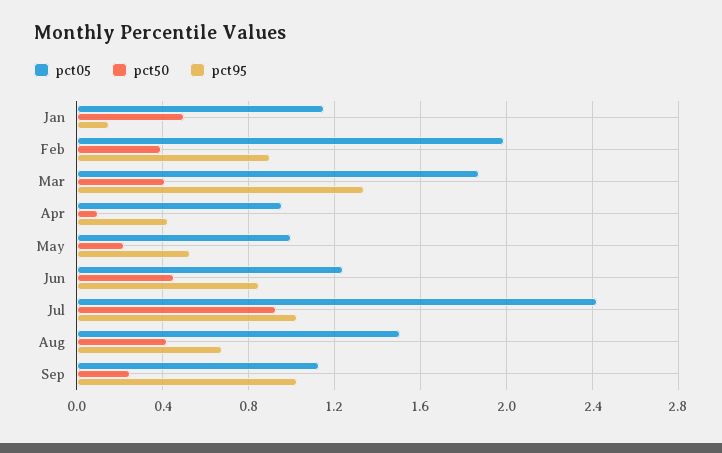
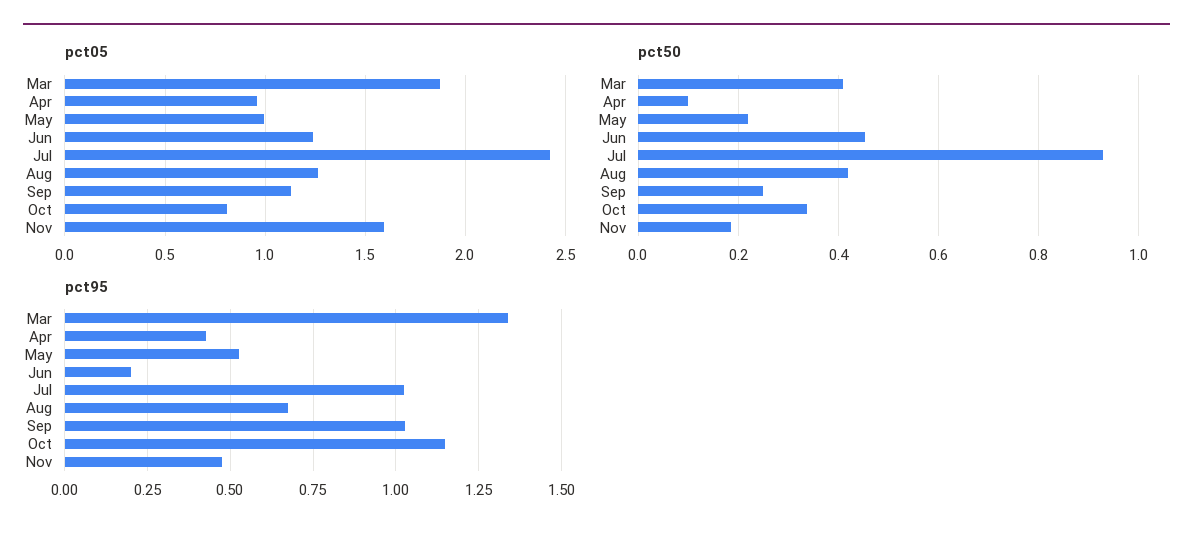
pct05, Jan: 1.15 -> none
pct50, Jan: 0.5 -> none
pct95, Jan: 0.15 -> none
pct05, Feb: 2 -> none
pct50, Feb: 0.4 -> none
pct95, Feb: 0.9 -> none
pct95, Jun: 0.85 -> 0.2
pct05, Aug: 1.5 -> 1.25
pct05, Oct: none -> 0.8
pct05, Nov: none -> 1.6
pct50, Oct: none -> 0.34
pct50, Nov: none -> 0.18
pct95, Oct: none -> 1.15
pct95, Nov: none -> 0.475

